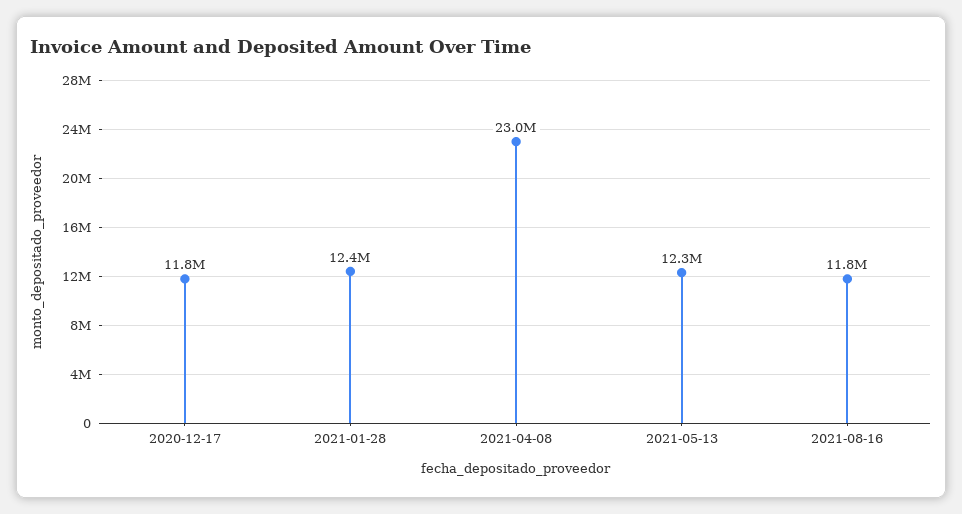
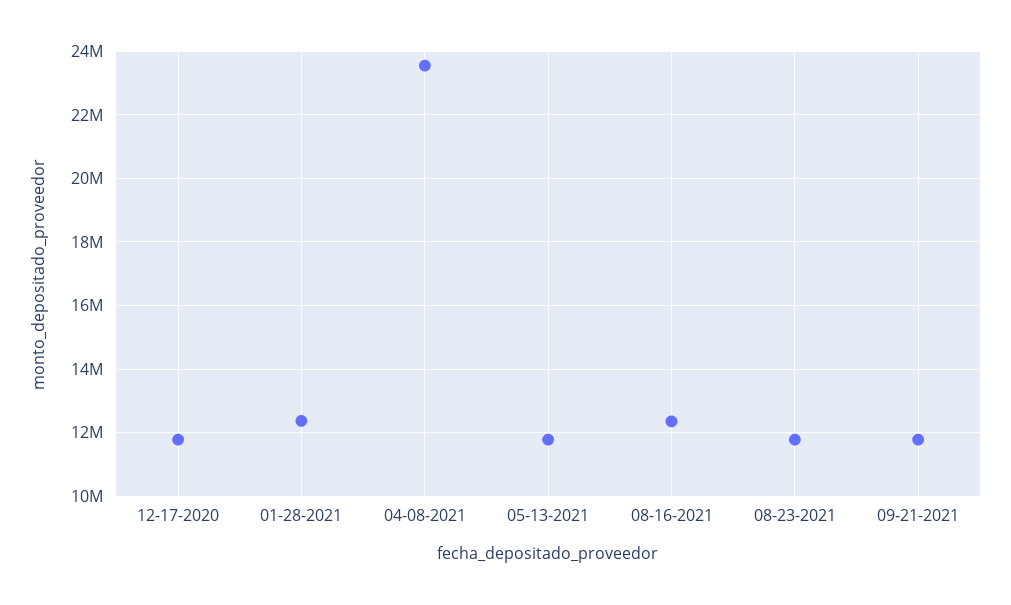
2021-04-08: 23000000 -> 23600000
2021-05-13: 12300000 -> 11800000
2021-08-16: 11800000 -> 12400000
08-23-2021: none -> 11800000
09-21-2021: none -> 11800000

